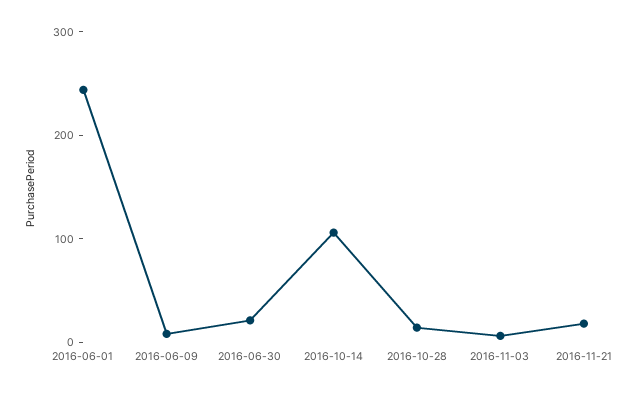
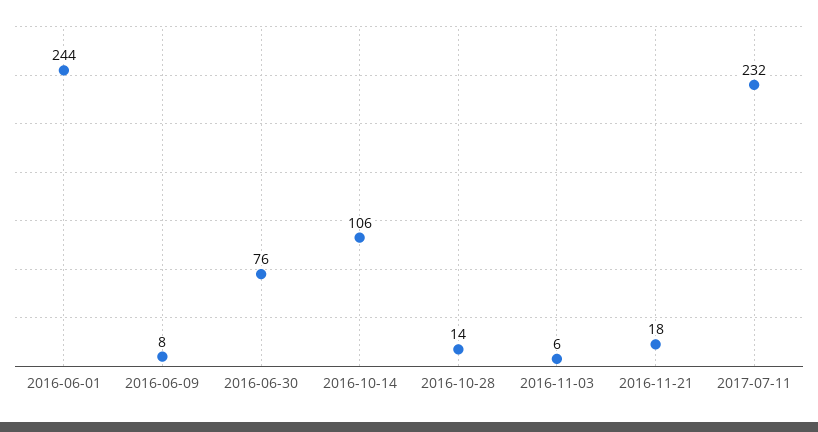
2016-06-30: 20 -> 76
2017-07-11: none -> 232

